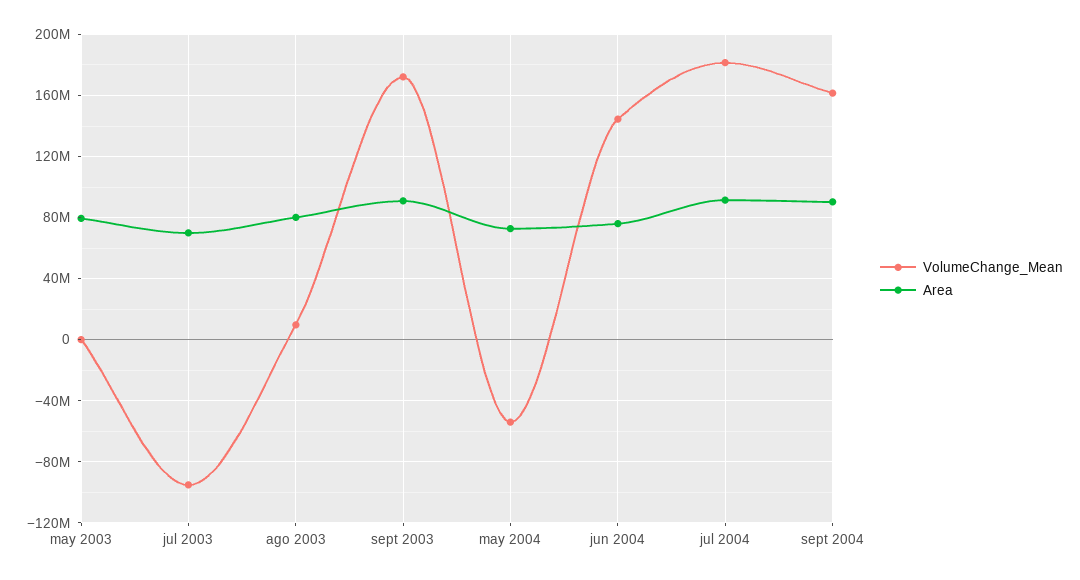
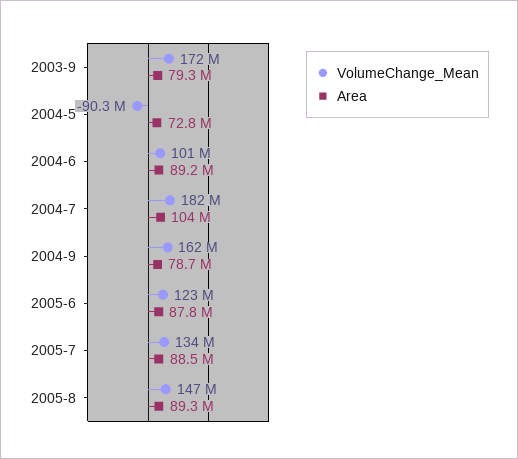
VolumeChange_Mean, may 2003: 0 -> none
Area, may 2003: 80000000 -> none
VolumeChange_Mean, jul 2003: -95000000 -> none
Area, jul 2003: 70000000 -> none
VolumeChange_Mean, ago 2003: 10000000 -> none
Area, ago 2003: 80000000 -> none
Area, sept 2003: 90000000 -> 79300000
VolumeChange_Mean, may 2004: -55000000 -> -90300000
VolumeChange_Mean, jun 2004: 145000000 -> 101000000
Area, jun 2004: 75000000 -> 89200000
Area, jul 2004: 90000000 -> 104000000
Area, sept 2004: 90000000 -> 78700000
VolumeChange_Mean, 2005-6: none -> 123000000
Area, 2005-6: none -> 87800000
VolumeChange_Mean, 2005-7: none -> 134000000
Area, 2005-7: none -> 88500000
VolumeChange_Mean, 2005-8: none -> 147000000
Area, 2005-8: none -> 89300000

